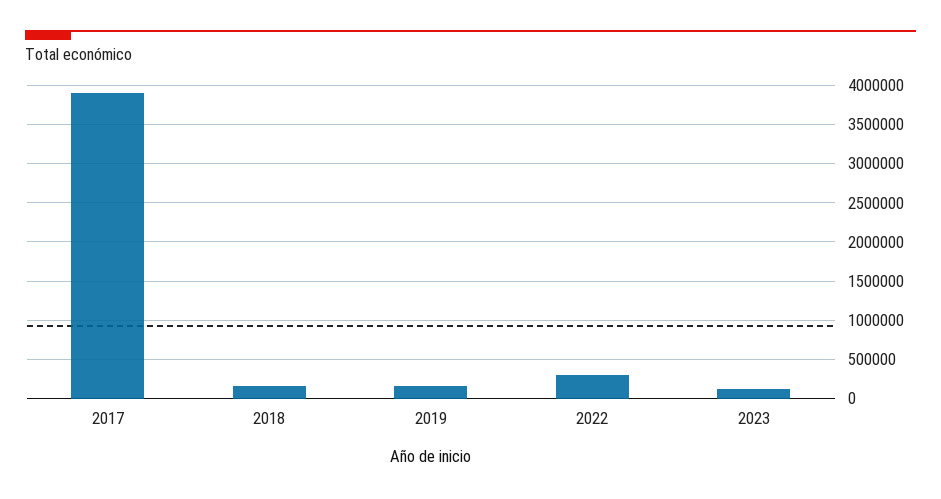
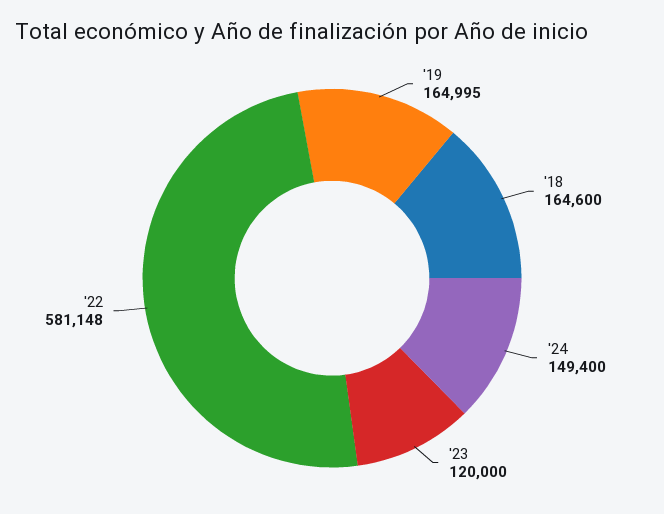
2017: 3900000 -> none
2022: 300000 -> 581148
'24: none -> 149400

